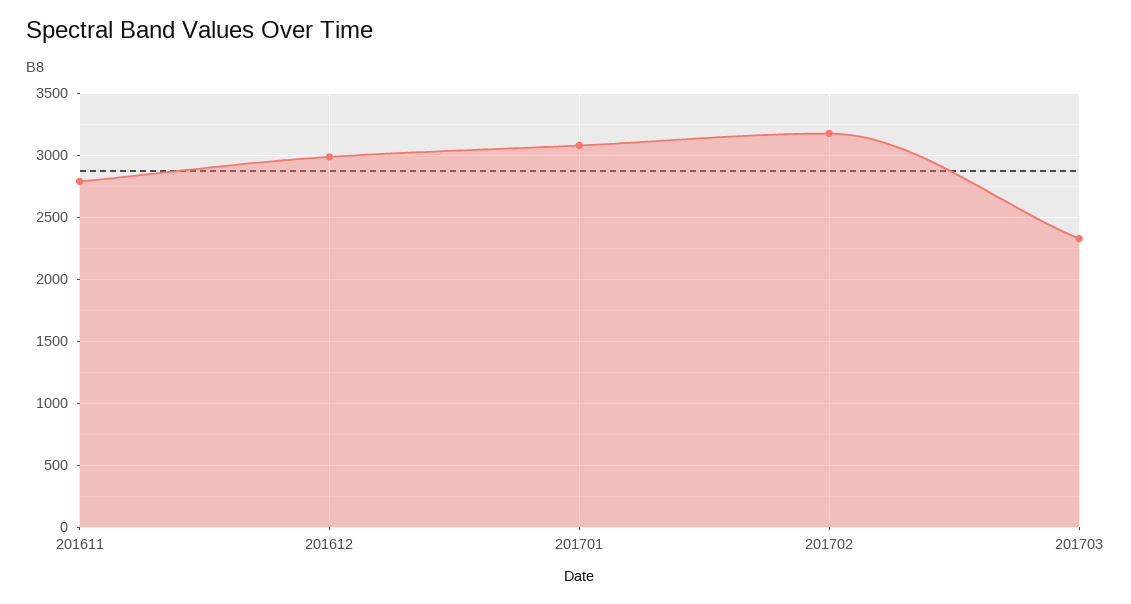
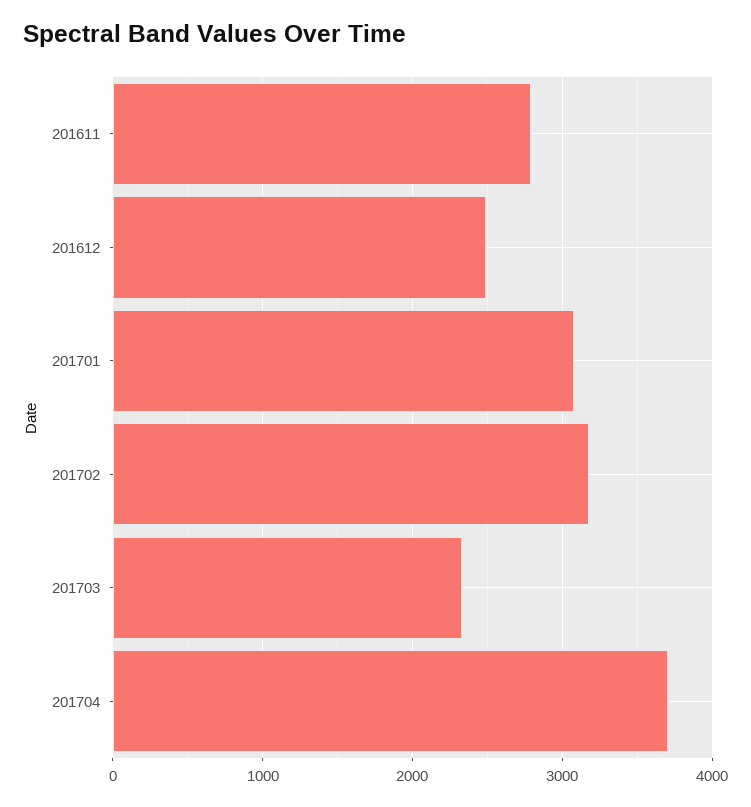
201612: 3000 -> 2500
201704: none -> 3700

